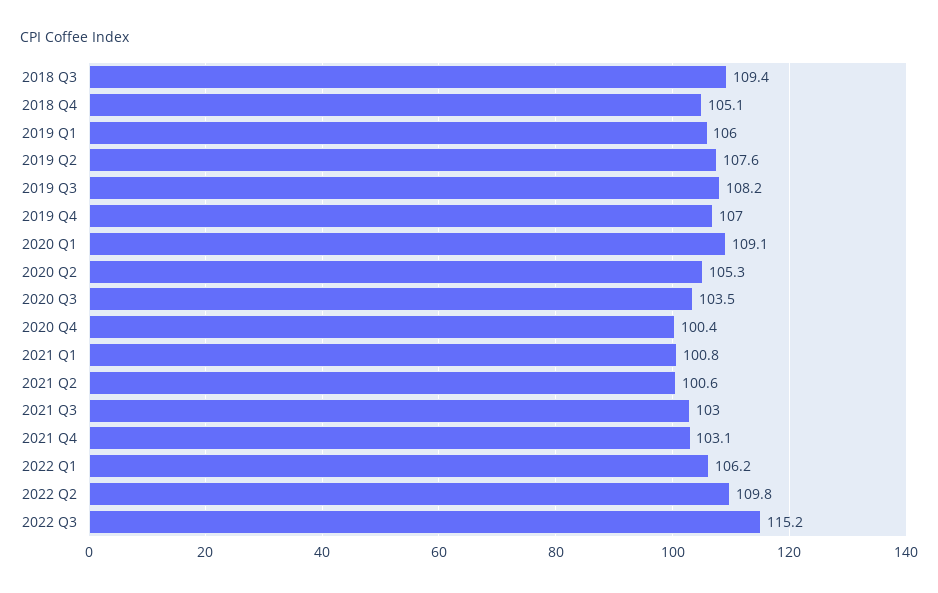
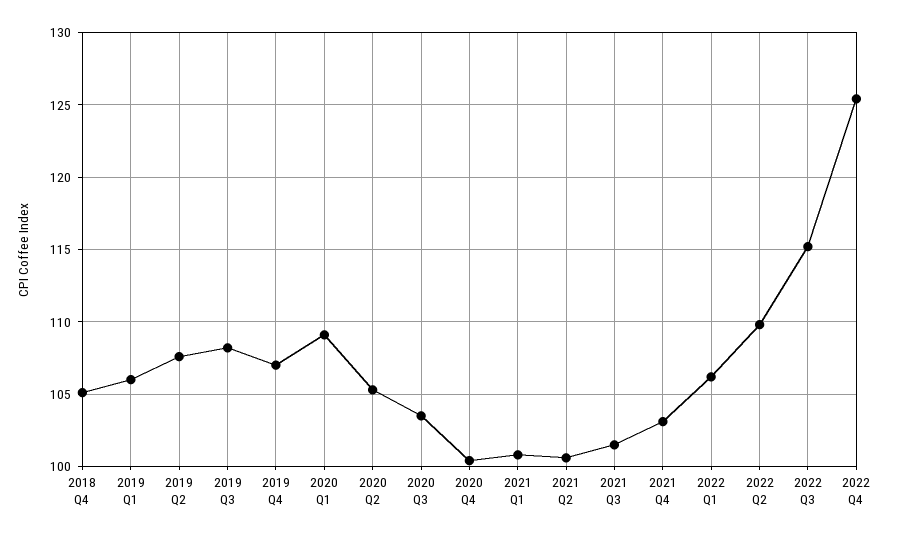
2018 Q3: 109.4 -> none
2021 Q3: 103 -> 101.5
2022 Q4: none -> 125.5

